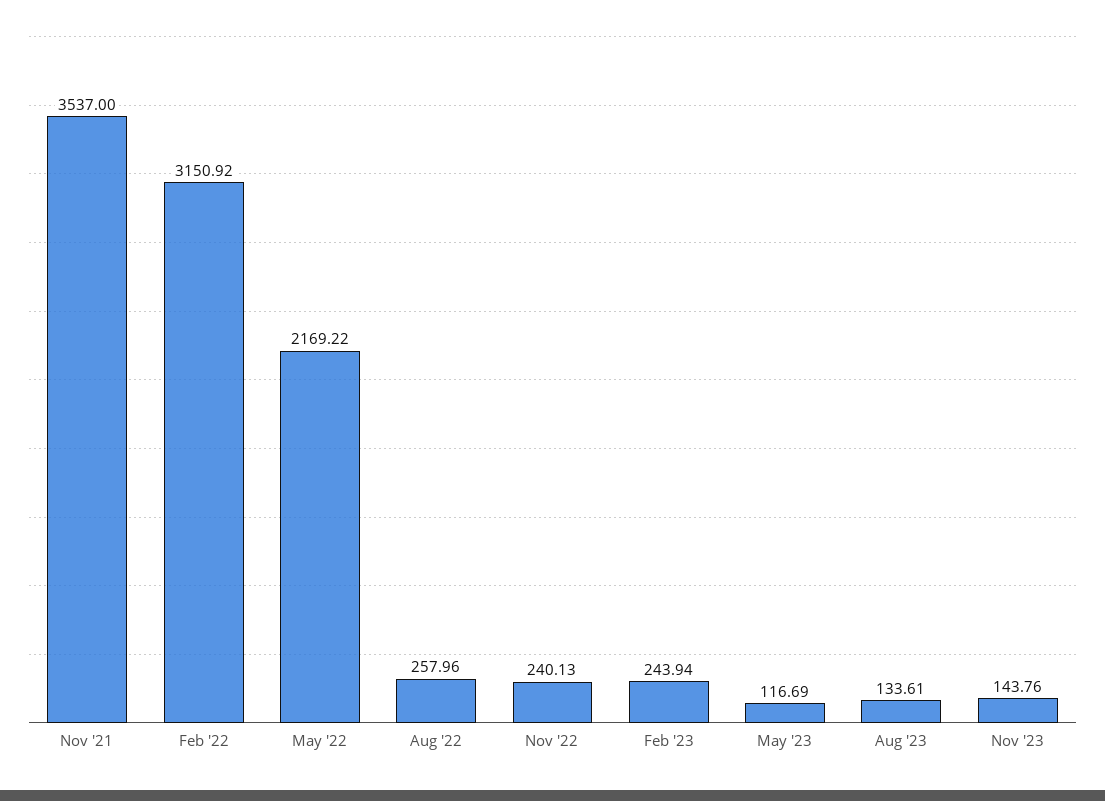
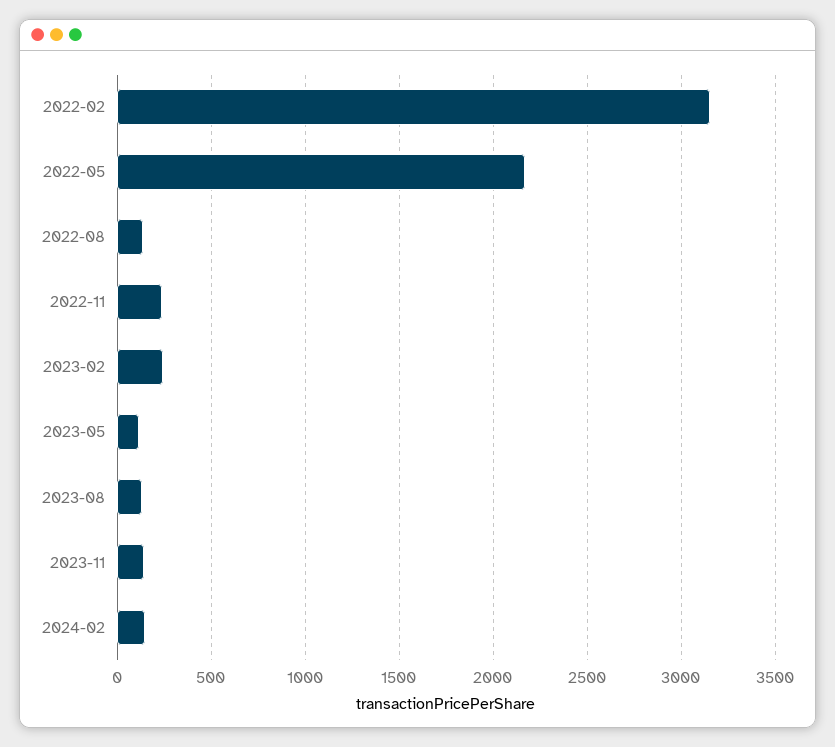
Nov '21: 3537 -> none
Aug '22: 257.96 -> 150
2024-02: none -> 150

